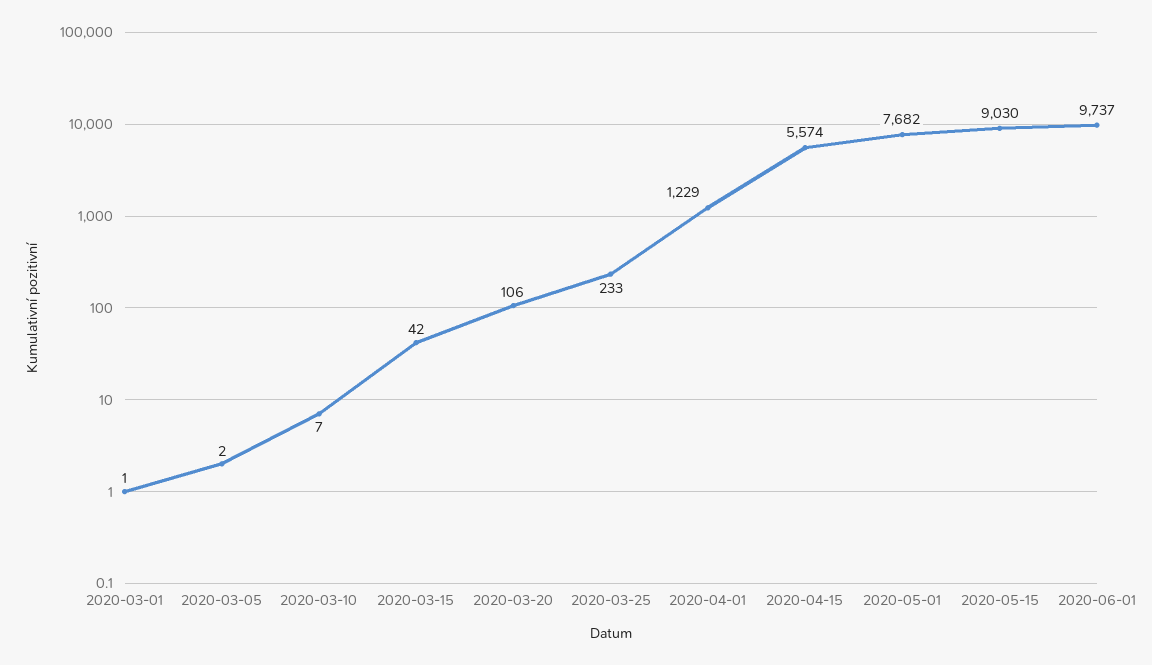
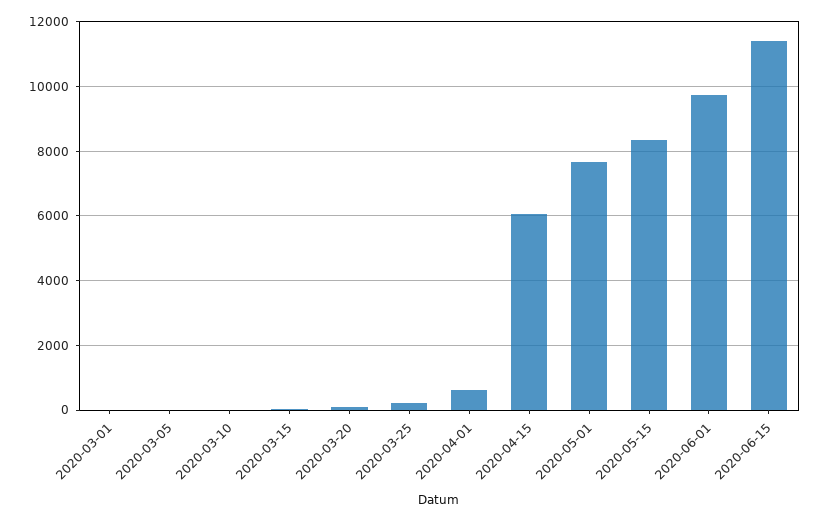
2020-04-01: 1229 -> 600
2020-04-15: 5574 -> 6000
2020-05-15: 9030 -> 8400
2020-06-15: none -> 11400

